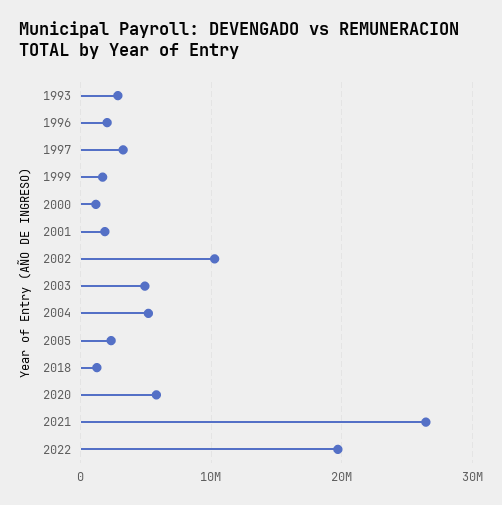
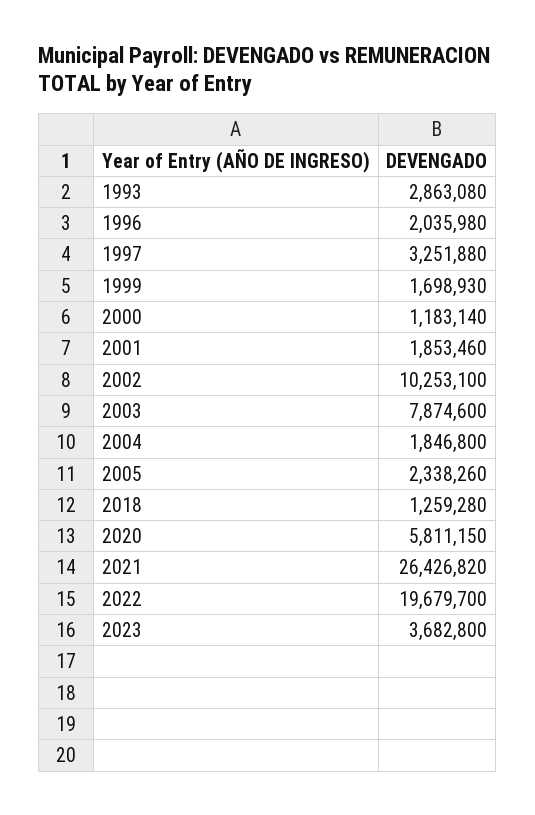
2003: 5000000 -> 7874600
2004: 5000000 -> 1846800
2023: none -> 3682800

